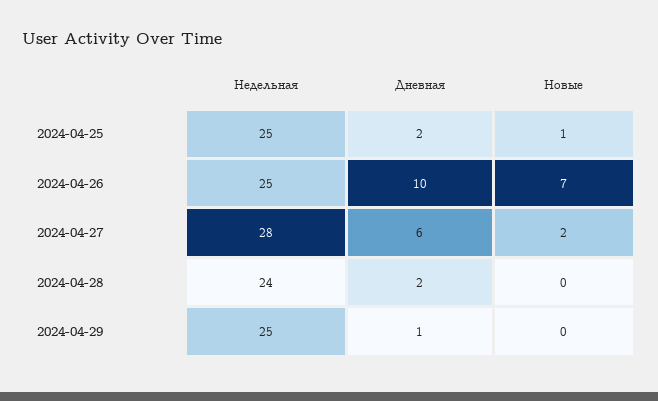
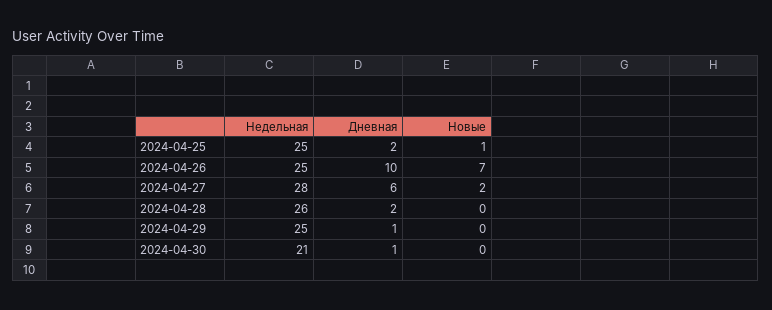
Недельная, 2024-04-28: 24 -> 26
Недельная, 2024-04-30: none -> 21
Дневная, 2024-04-30: none -> 1
Новые, 2024-04-30: none -> 0

